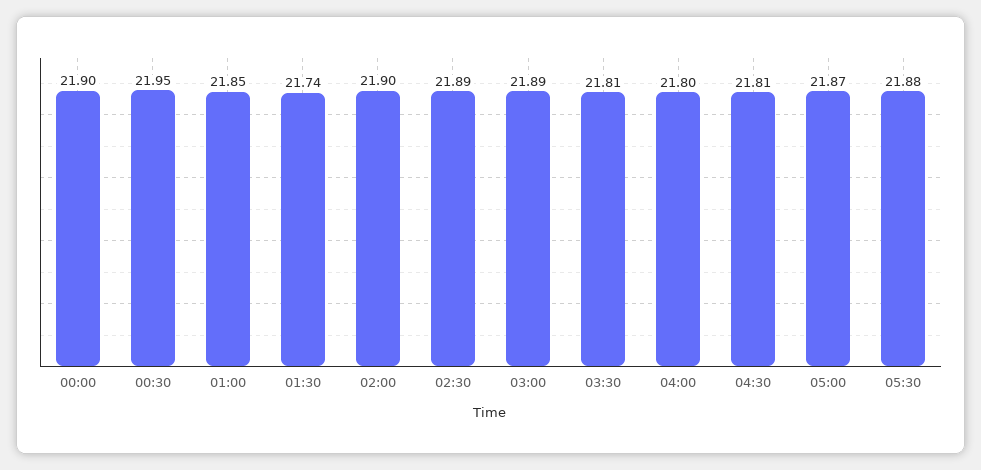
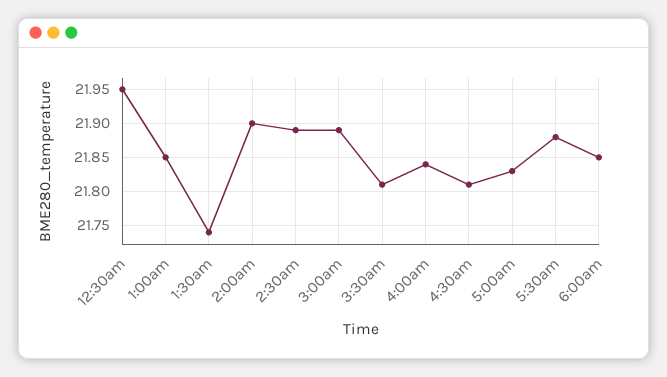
00:00: 21.9 -> none
04:00: 21.8 -> 21.84
05:00: 21.87 -> 21.83
6:00am: none -> 21.85

